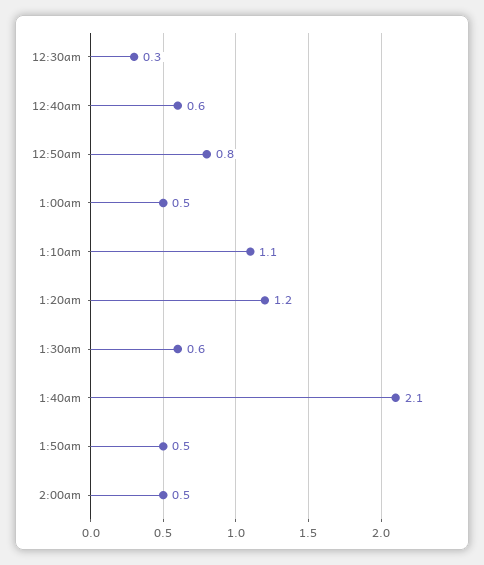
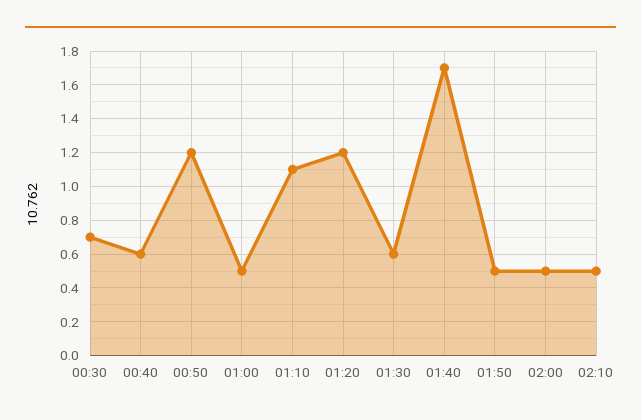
12:30am: 0.3 -> 0.7
12:50am: 0.8 -> 1.2
1:40am: 2.1 -> 1.7
02:10: none -> 0.5

